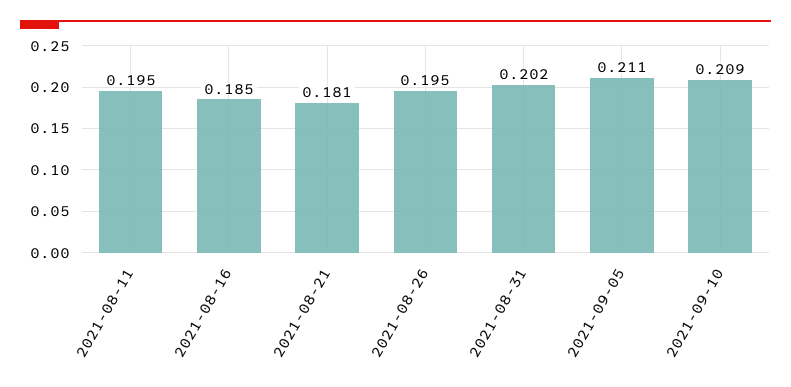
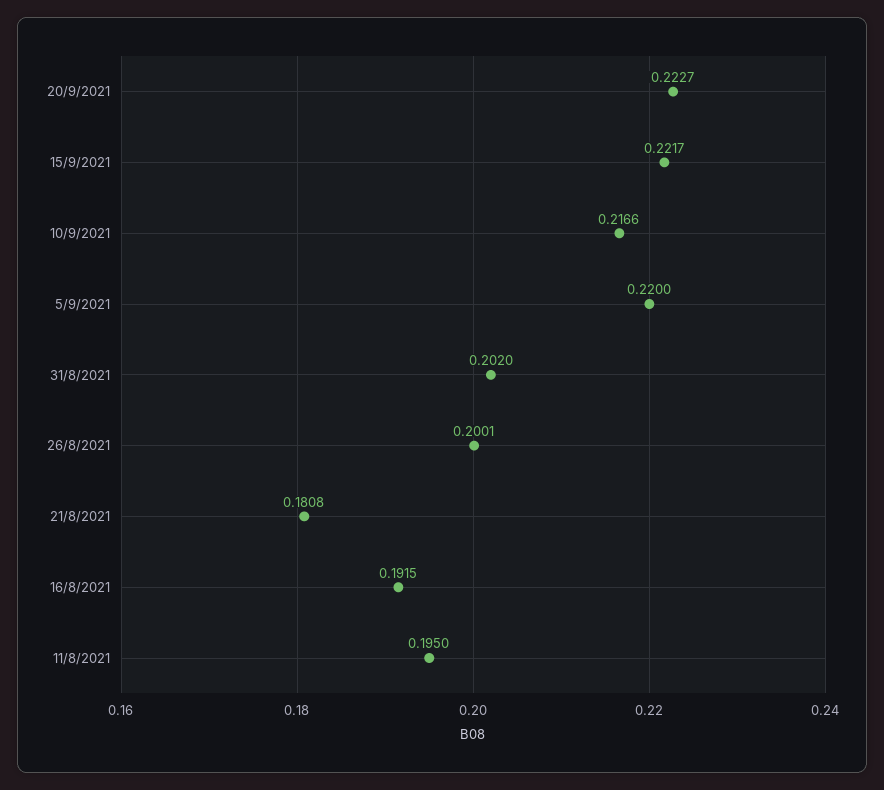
2021-08-16: 0.185 -> 0.1915
2021-08-26: 0.195 -> 0.2001
2021-09-05: 0.211 -> 0.22
2021-09-10: 0.209 -> 0.2166
20/9/2021: none -> 0.2227
15/9/2021: none -> 0.2217

